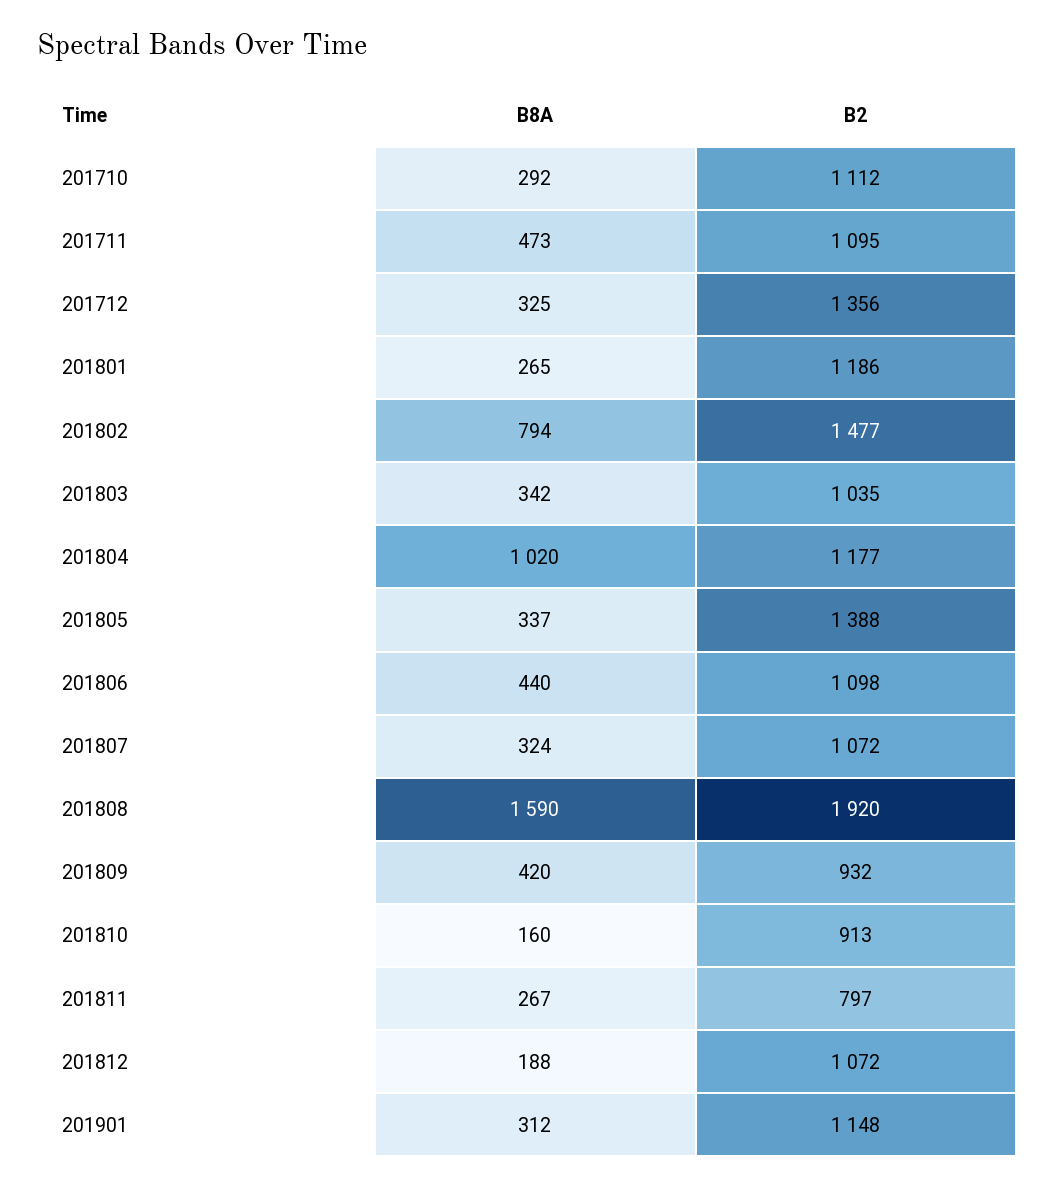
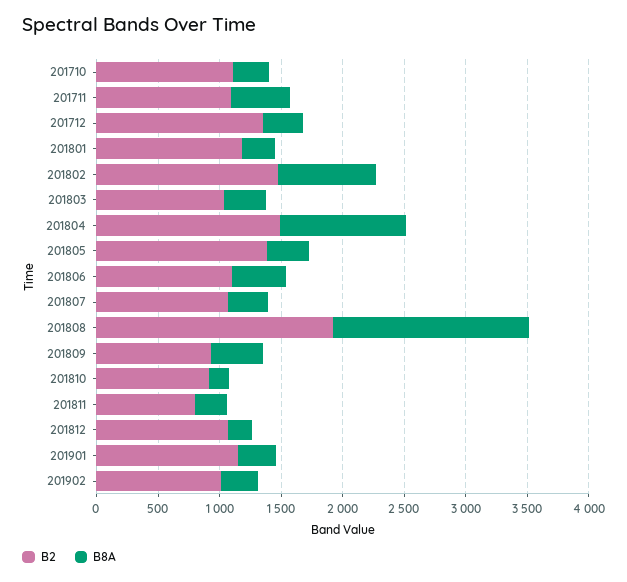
B2, 201804: 1177 -> 1500
B2, 201902: none -> 1000
B8A, 201902: none -> 300

